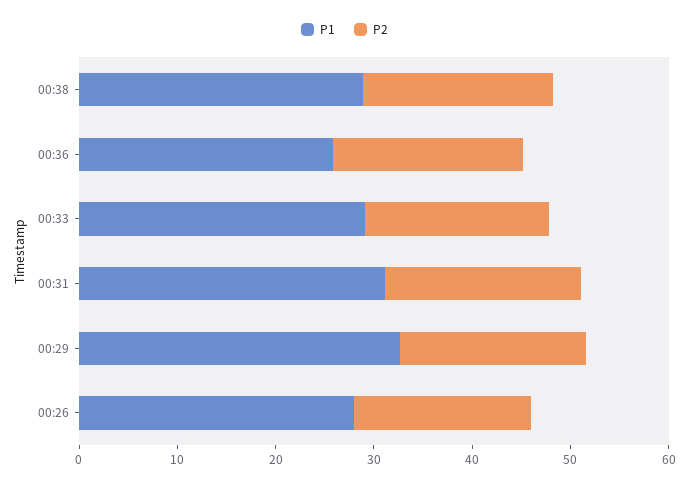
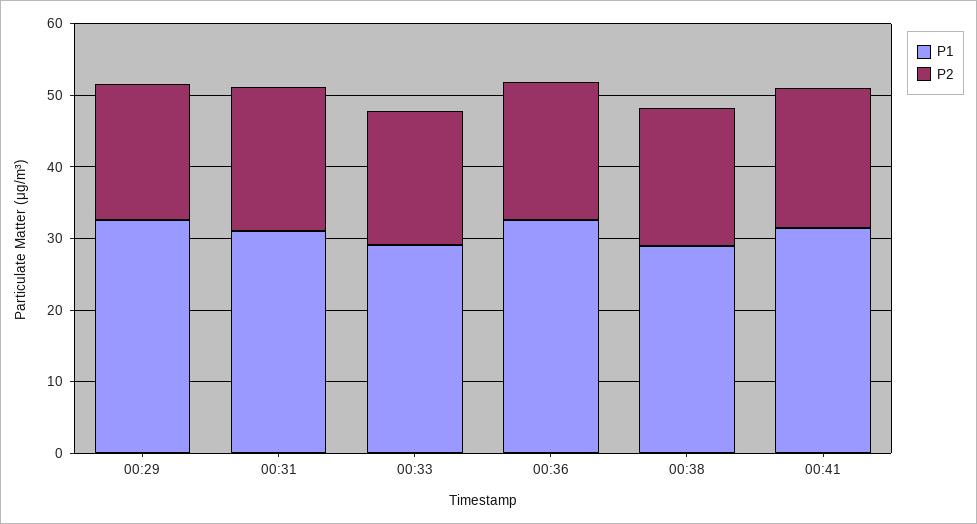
P1, 00:36: 26 -> 32
P1, 00:26: 28 -> none
P2, 00:26: 18 -> none
P1, 00:41: none -> 32
P2, 00:41: none -> 20

